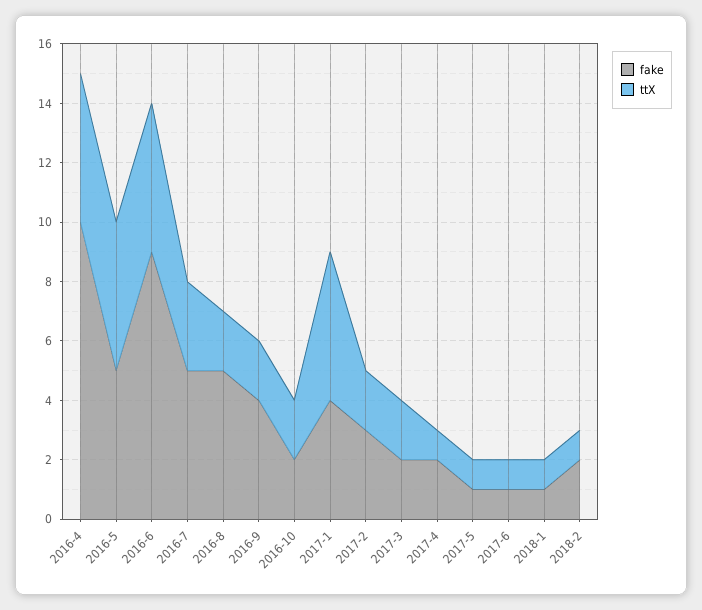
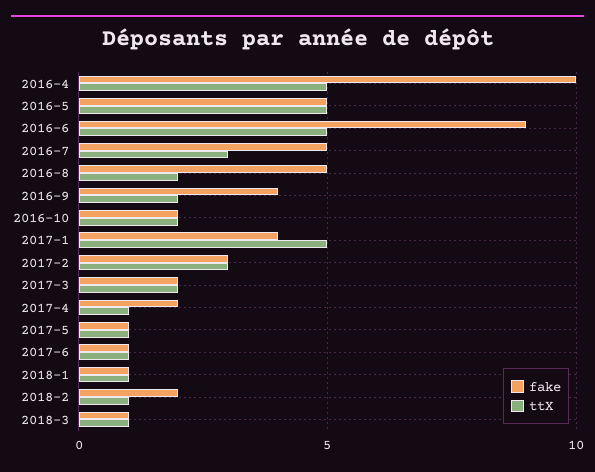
ttX, 2017-2: 2 -> 3
fake, 2018-3: none -> 1
ttX, 2018-3: none -> 1

